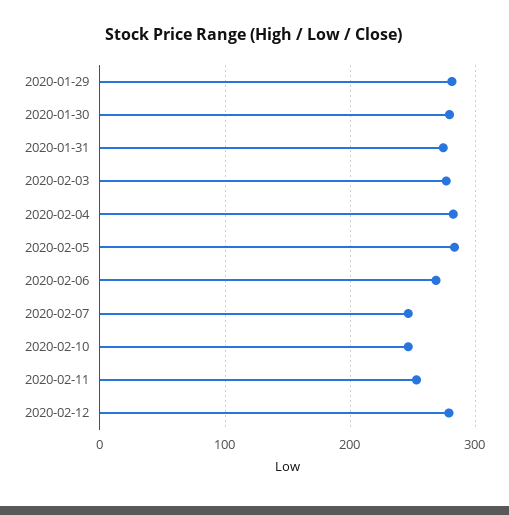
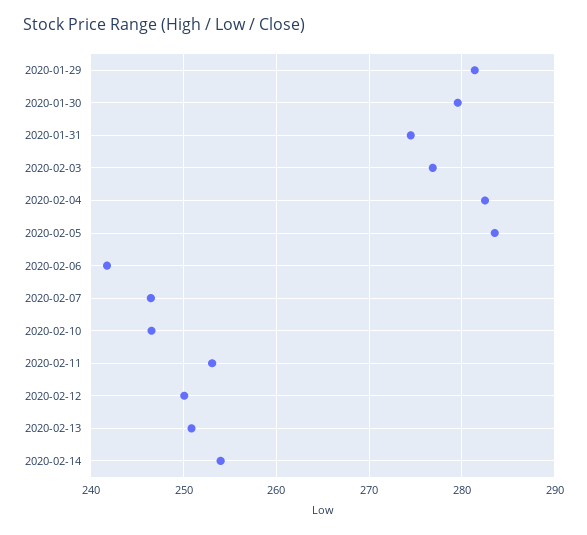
2020-02-06: 270 -> 242
2020-02-12: 280 -> 250
2020-02-13: none -> 251
2020-02-14: none -> 254

